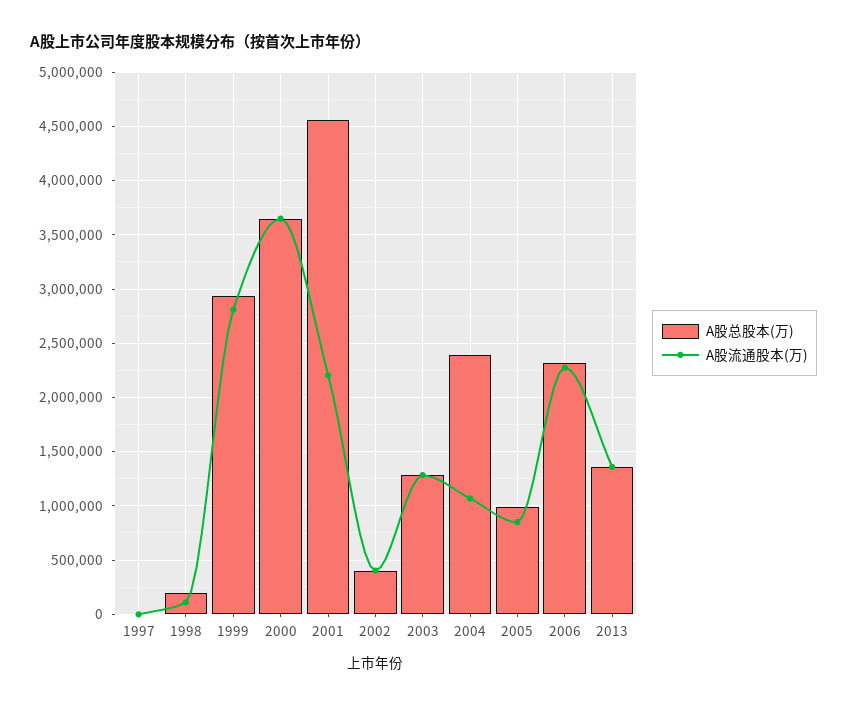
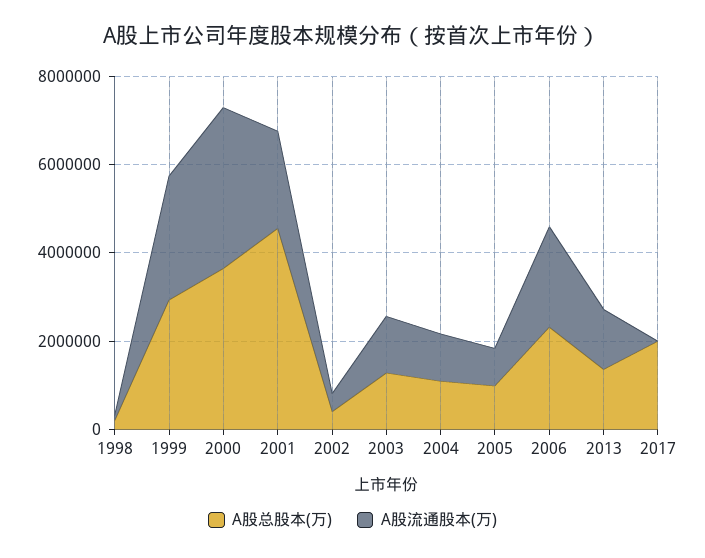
A股总股本(万), 1997: 0 -> none
A股流通股本(万), 1997: 0 -> none
A股总股本(万), 2004: 2400000 -> 1000000
A股总股本(万), 2017: none -> 2000000
A股流通股本(万), 2017: none -> 0

